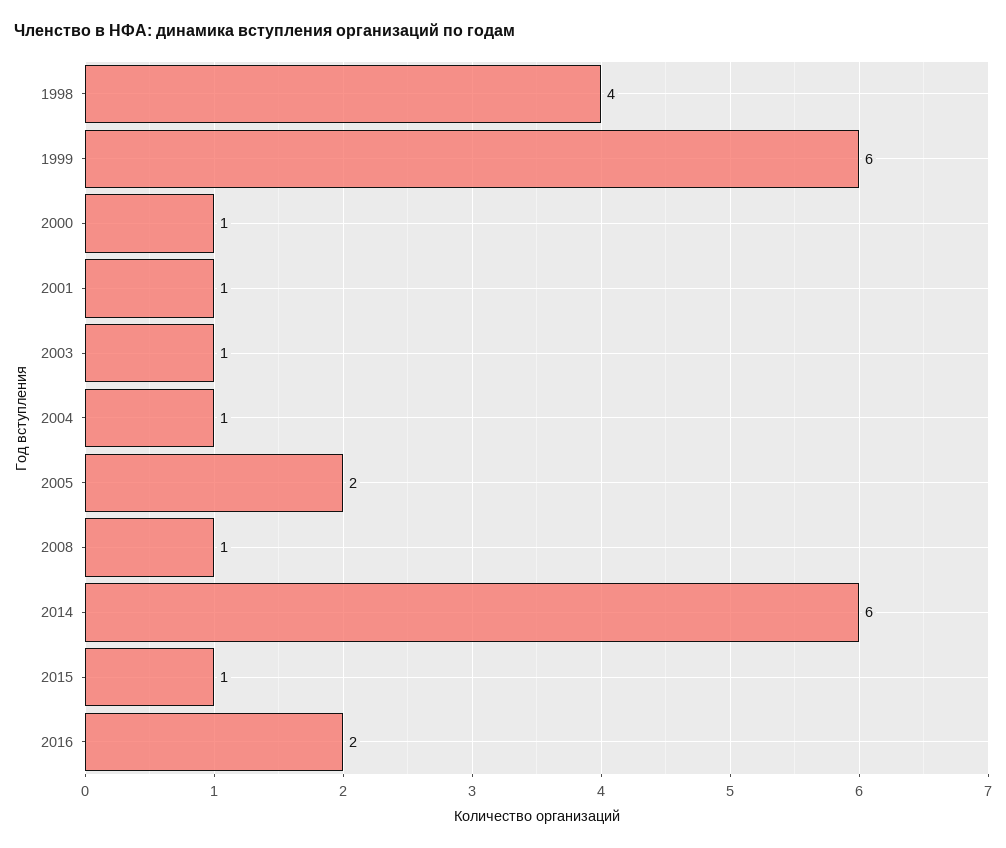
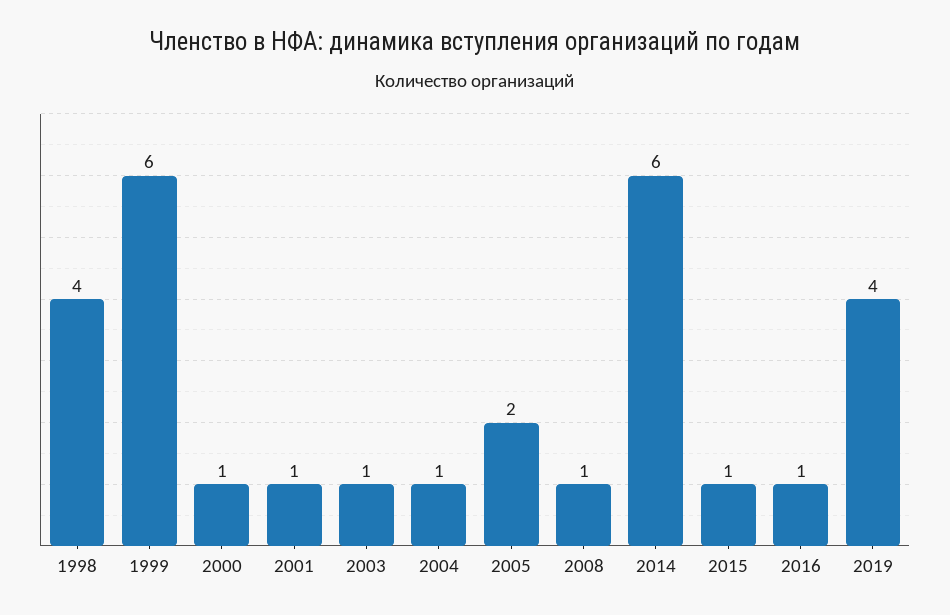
2016: 2 -> 1
2019: none -> 4

